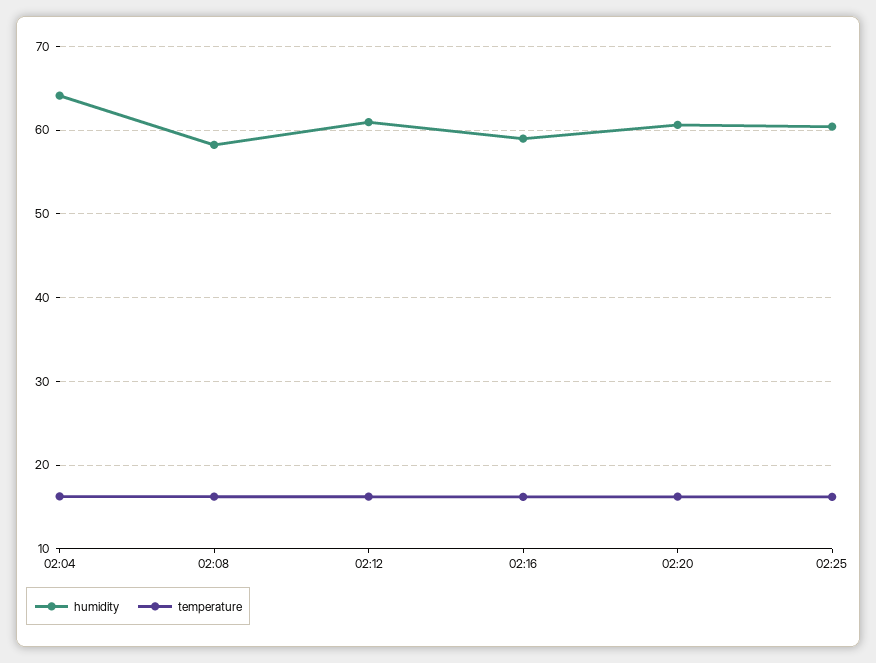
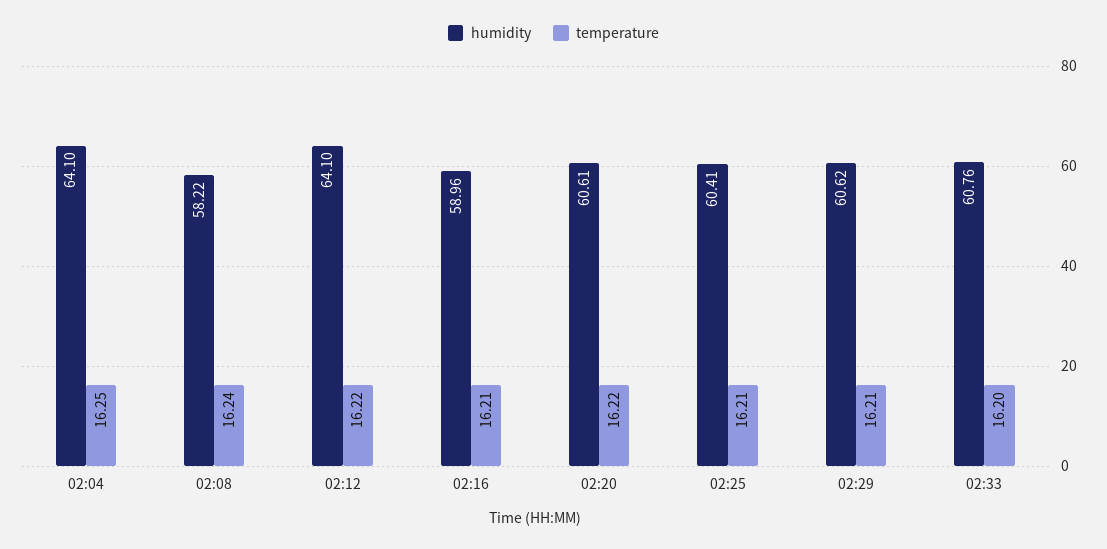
humidity, 02:12: 61 -> 64.1
humidity, 02:29: none -> 60.62
temperature, 02:29: none -> 16.21
humidity, 02:33: none -> 60.76
temperature, 02:33: none -> 16.2

